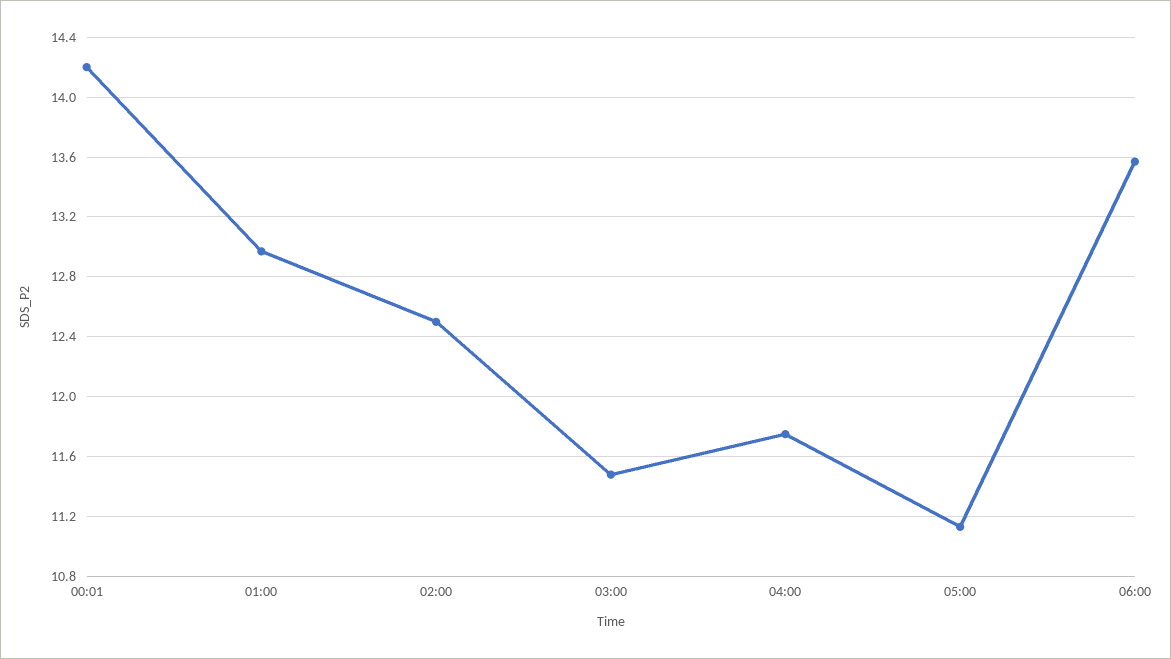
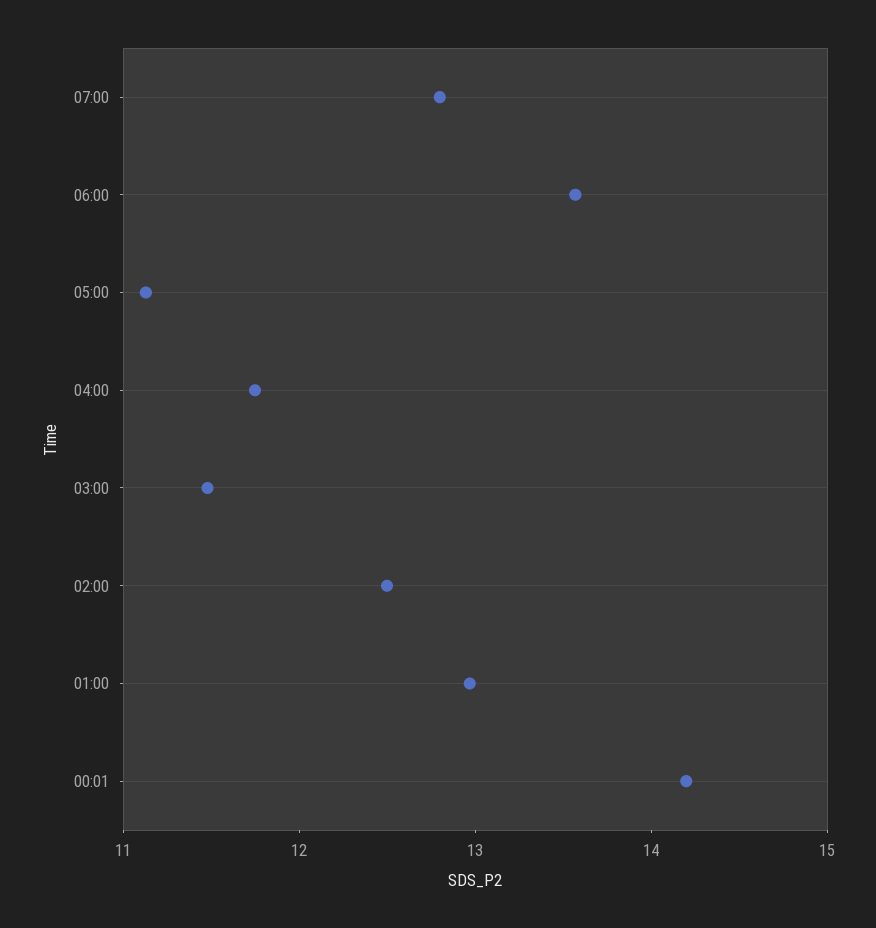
07:00: none -> 12.8

